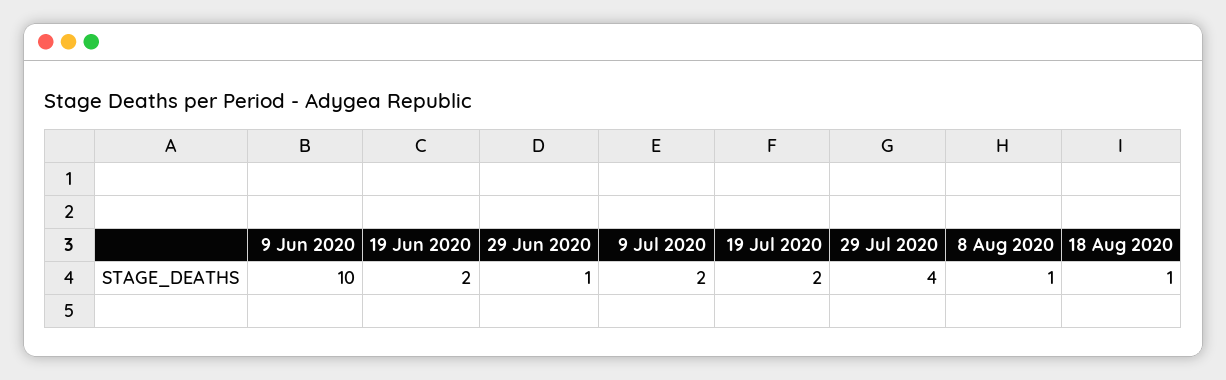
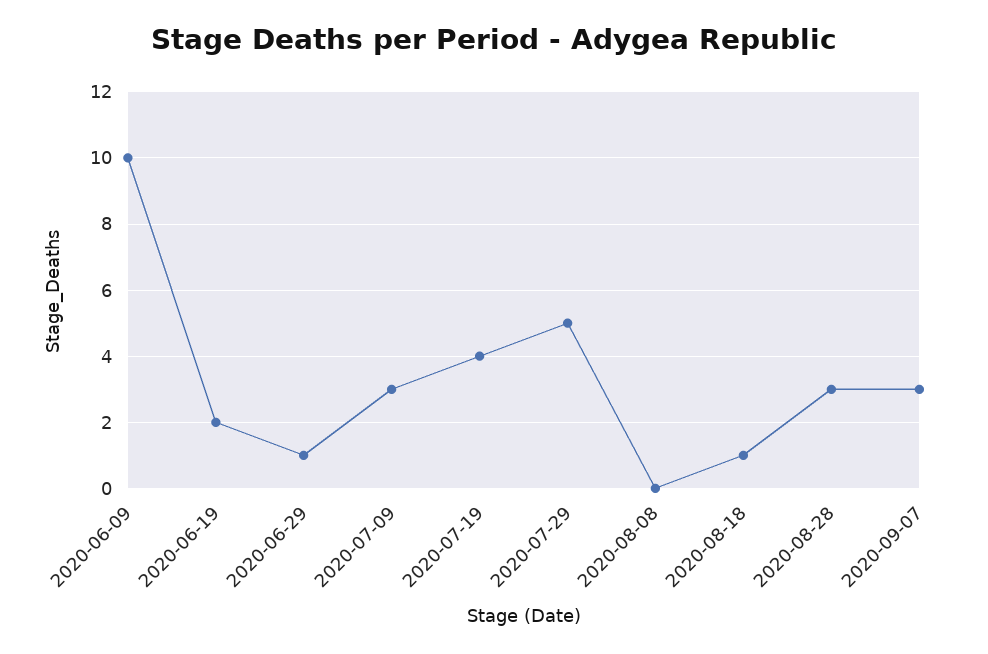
9 Jul 2020: 2 -> 3
19 Jul 2020: 2 -> 4
29 Jul 2020: 4 -> 5
8 Aug 2020: 1 -> 0
2020-08-28: none -> 3
2020-09-07: none -> 3

